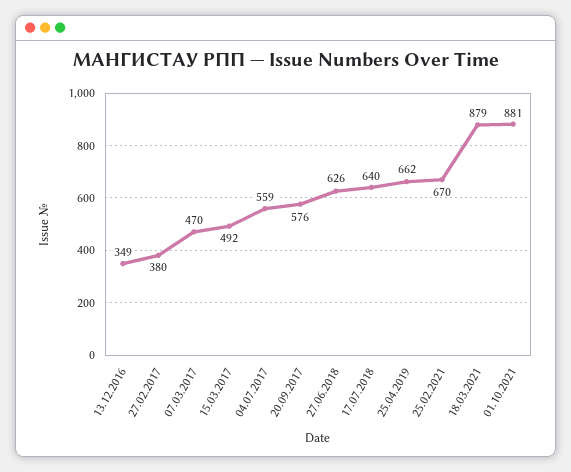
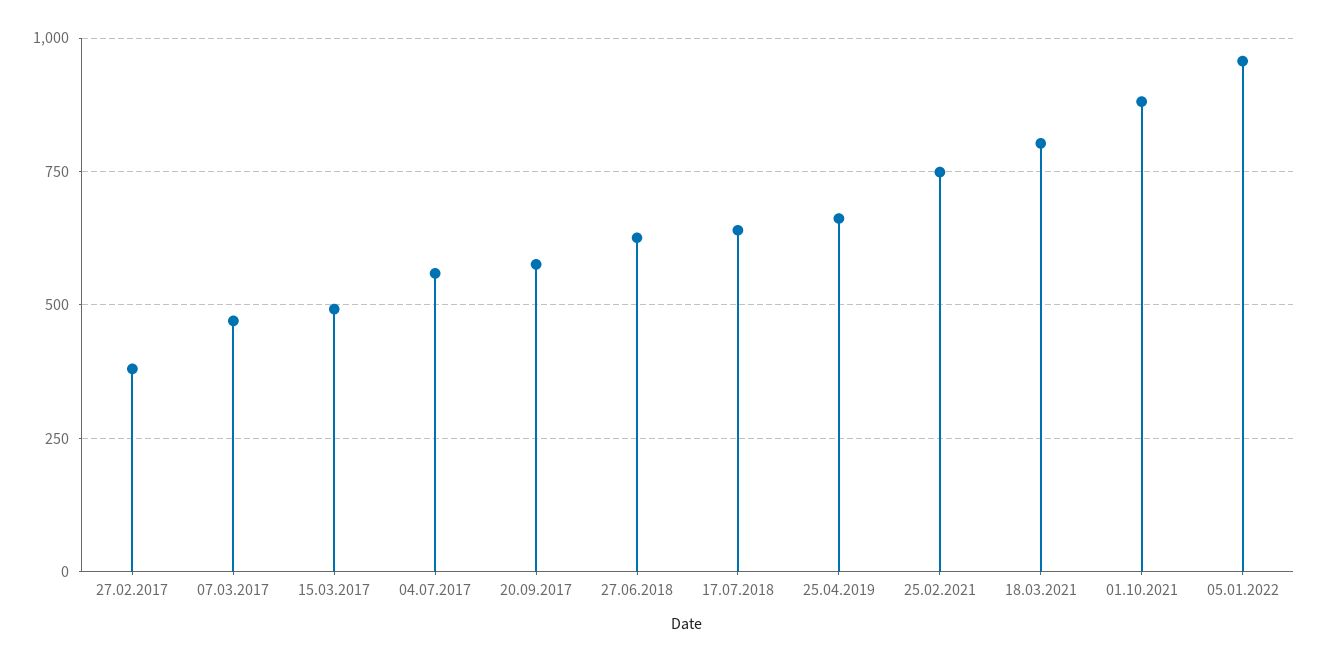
13.12.2016: 349 -> none
25.02.2021: 670 -> 750
18.03.2021: 879 -> 800
05.01.2022: none -> 950

